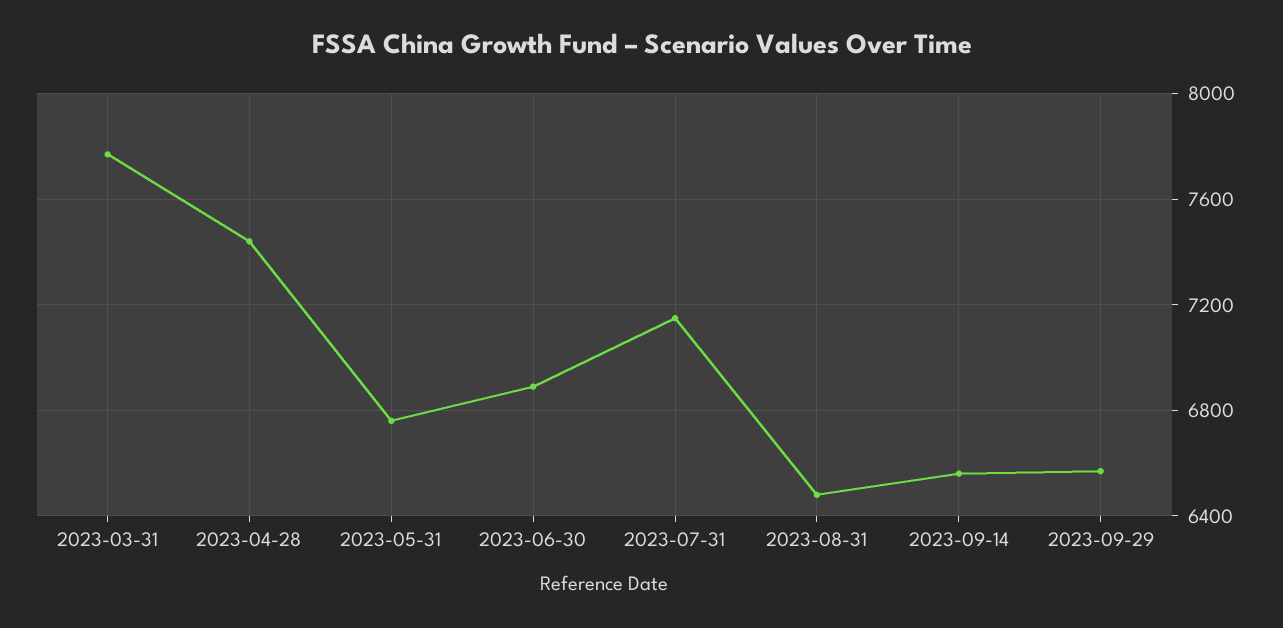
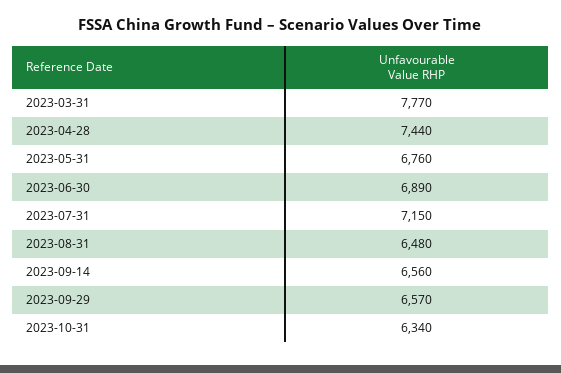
2023-10-31: none -> 6340

